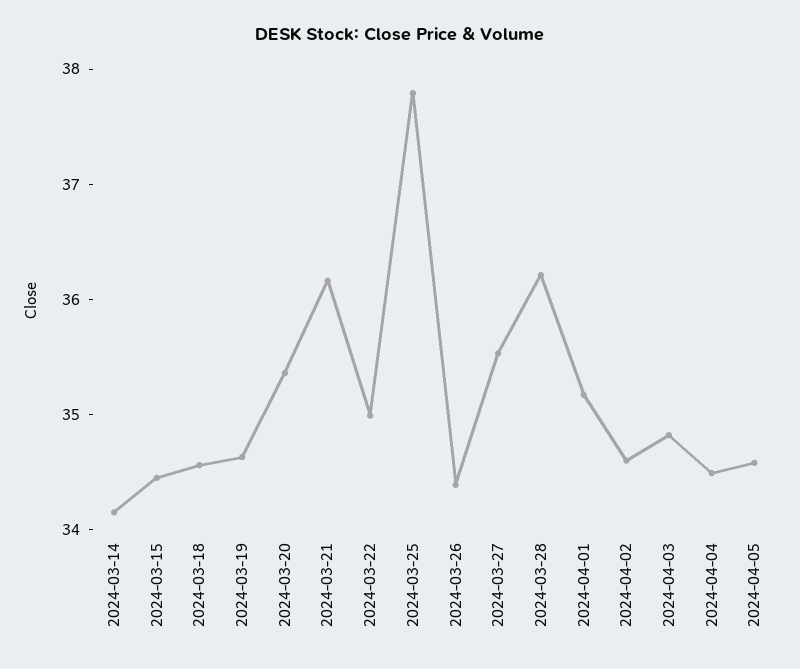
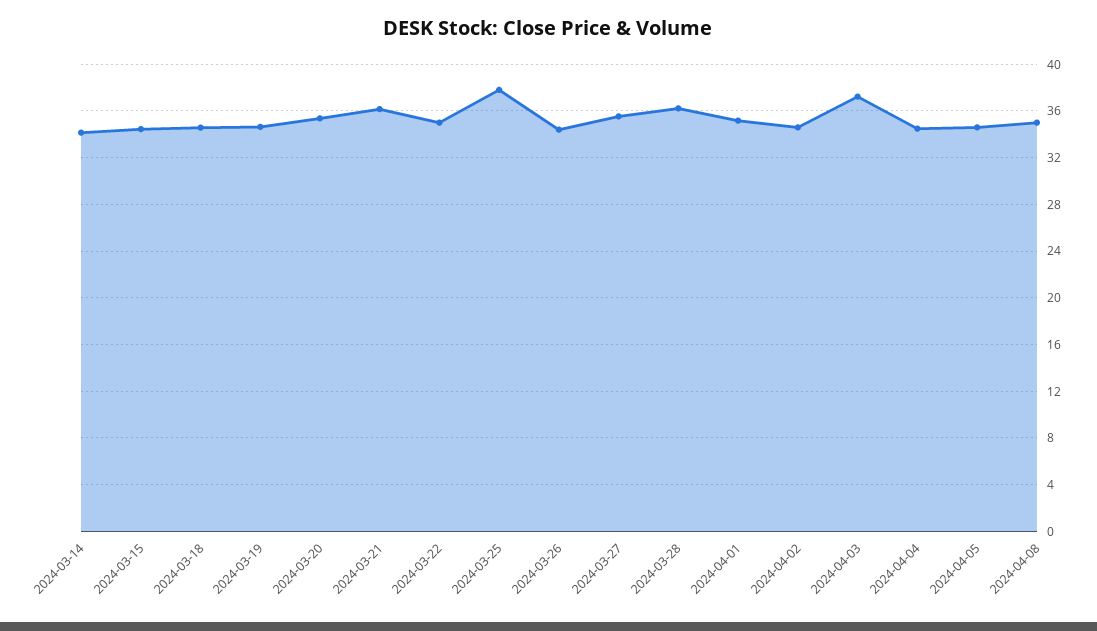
2024-04-03: 34.8 -> 37
2024-04-08: none -> 35

